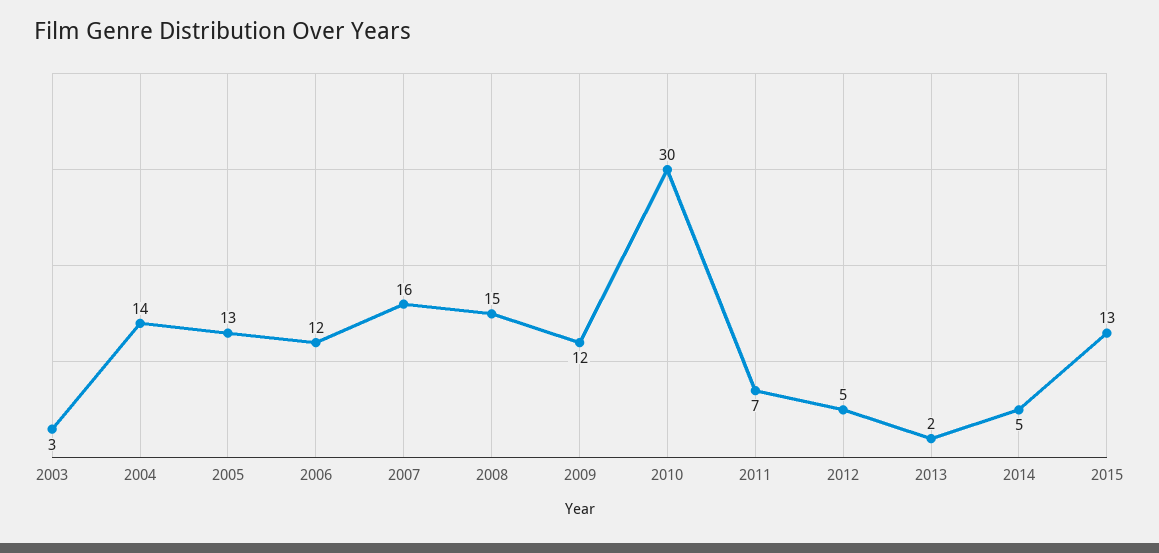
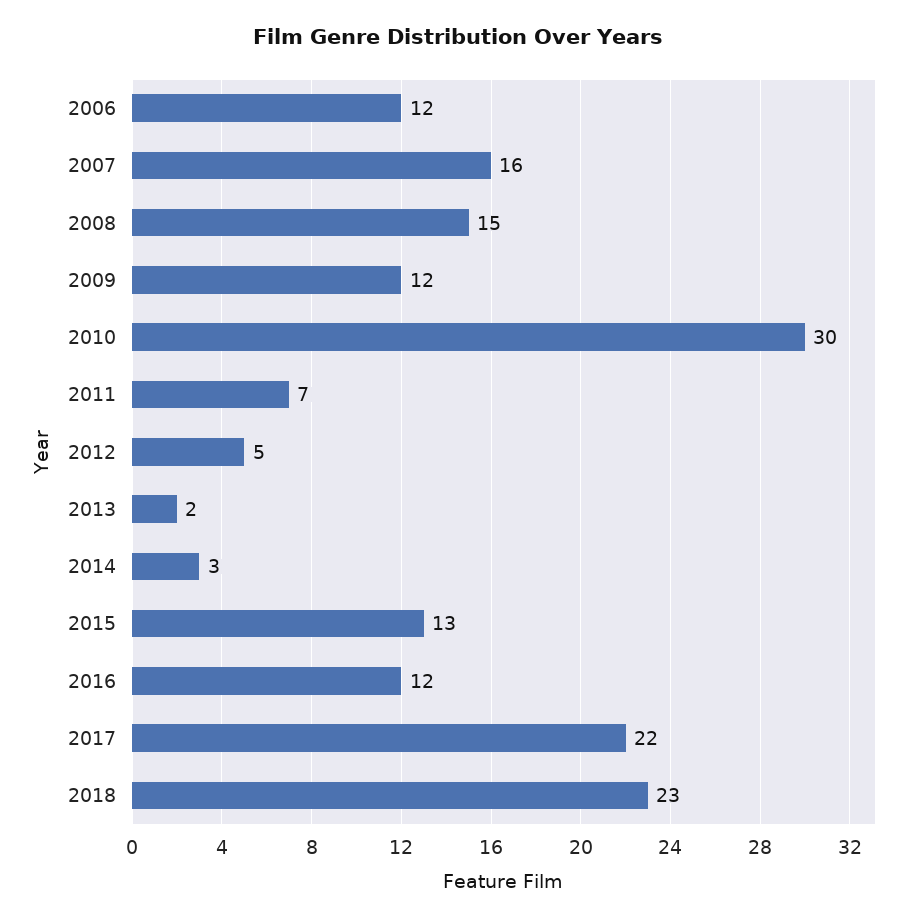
2003: 3 -> none
2004: 14 -> none
2005: 13 -> none
2014: 5 -> 3
2016: none -> 12
2017: none -> 22
2018: none -> 23

